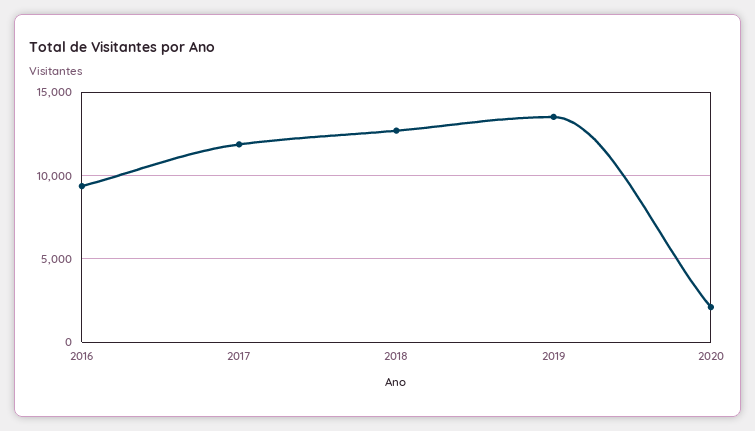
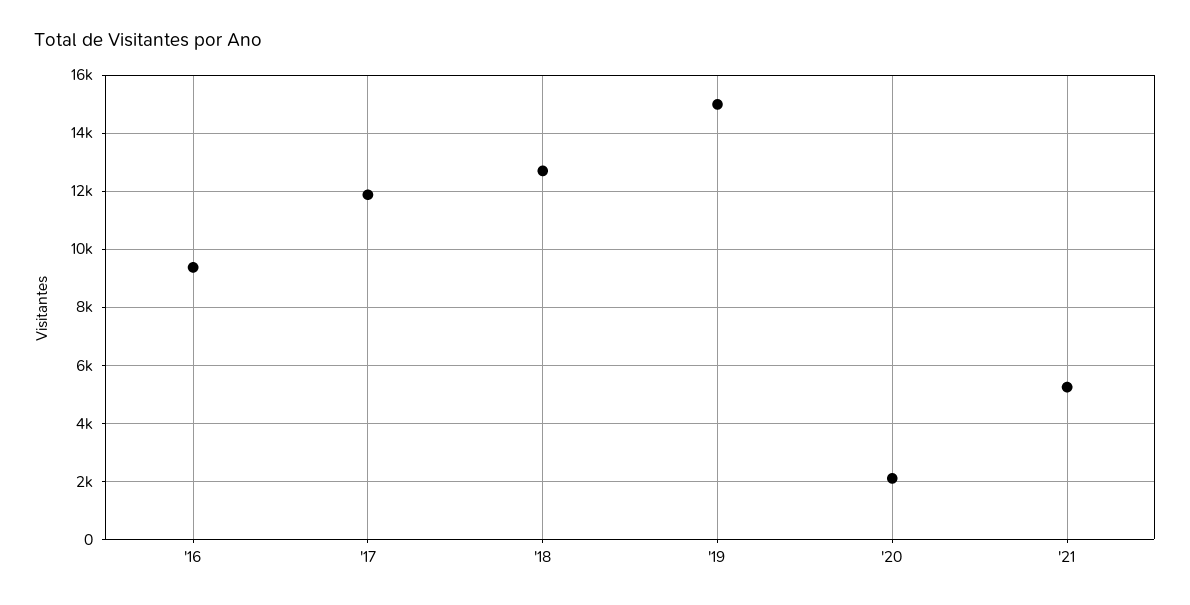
2019: 13500 -> 15000
'21: none -> 5250

